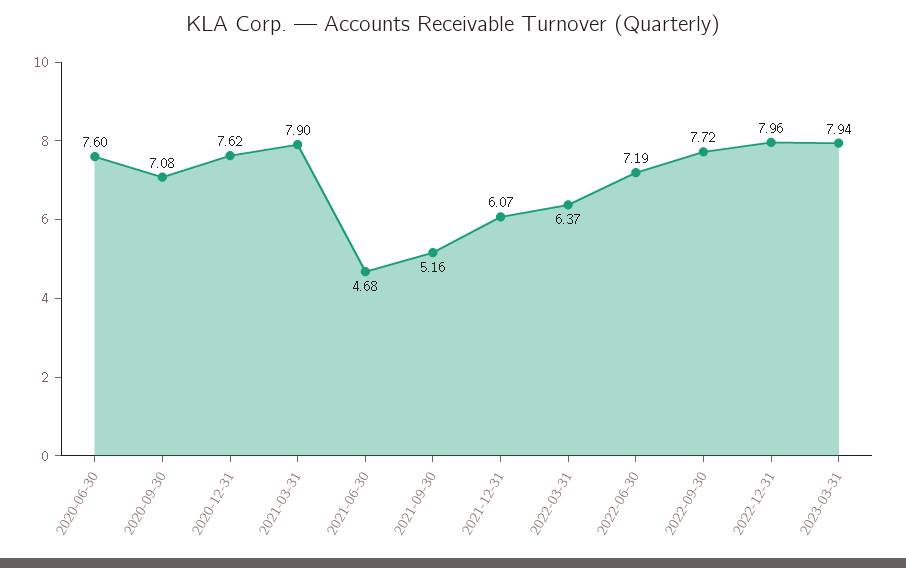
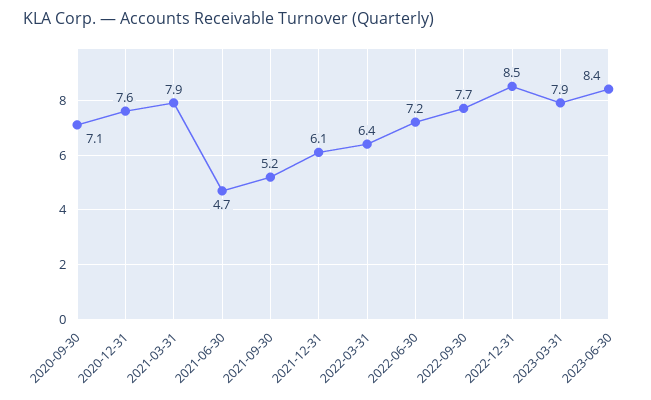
2020-06-30: 7.6 -> none
2022-12-31: 7.96 -> 8.5
2023-06-30: none -> 8.4

